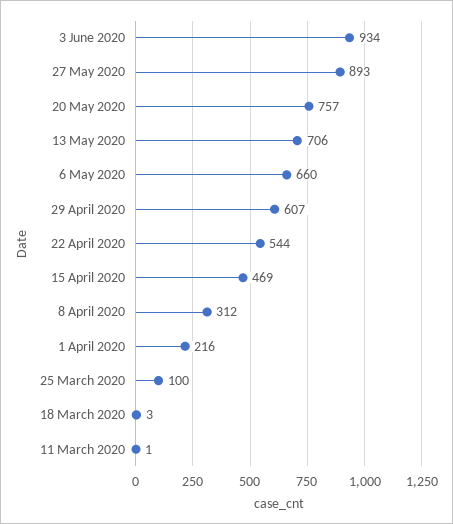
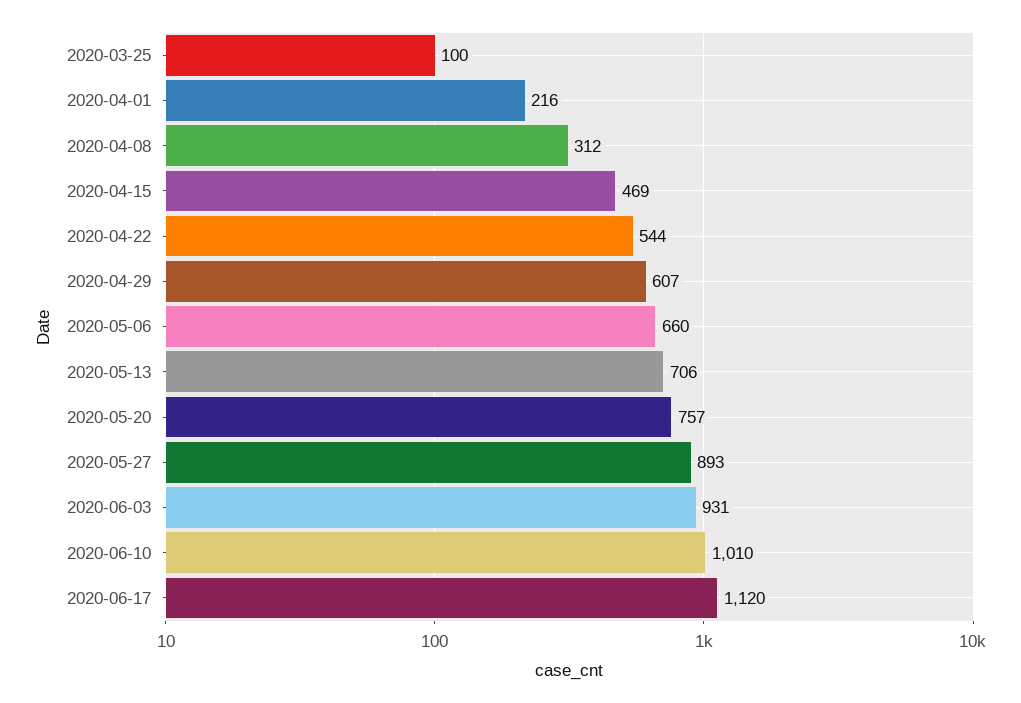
3 June 2020: 934 -> 931
18 March 2020: 3 -> none
11 March 2020: 1 -> none
2020-06-10: none -> 1010
2020-06-17: none -> 1120

